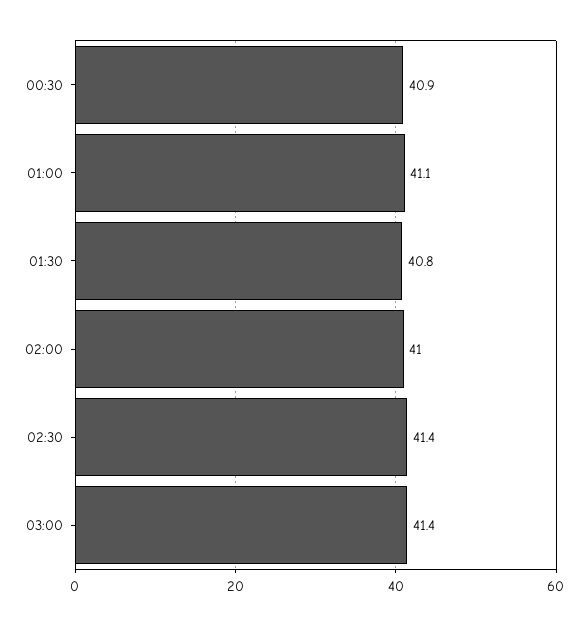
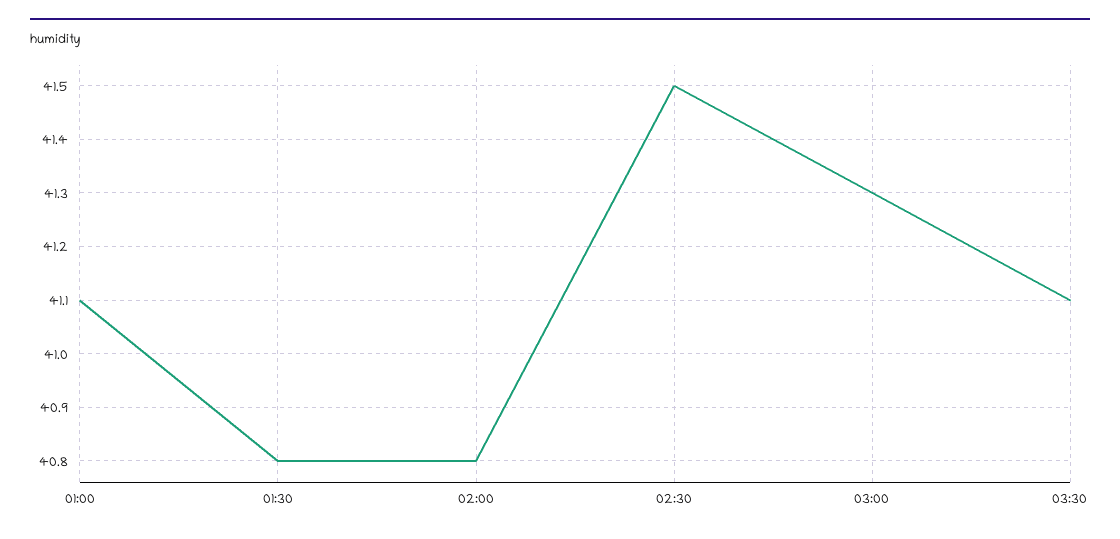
00:30: 40.9 -> none
02:00: 41 -> 40.8
02:30: 41.4 -> 41.5
03:00: 41.4 -> 41.3
03:30: none -> 41.1

